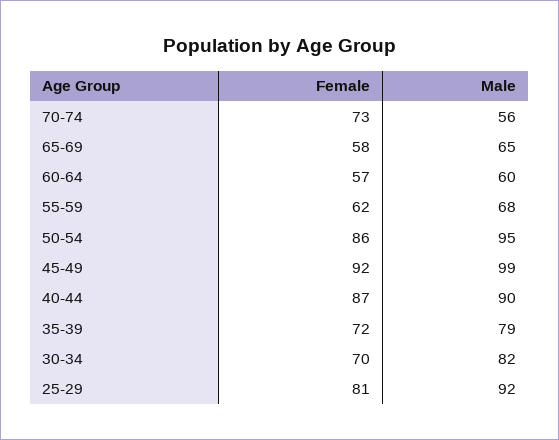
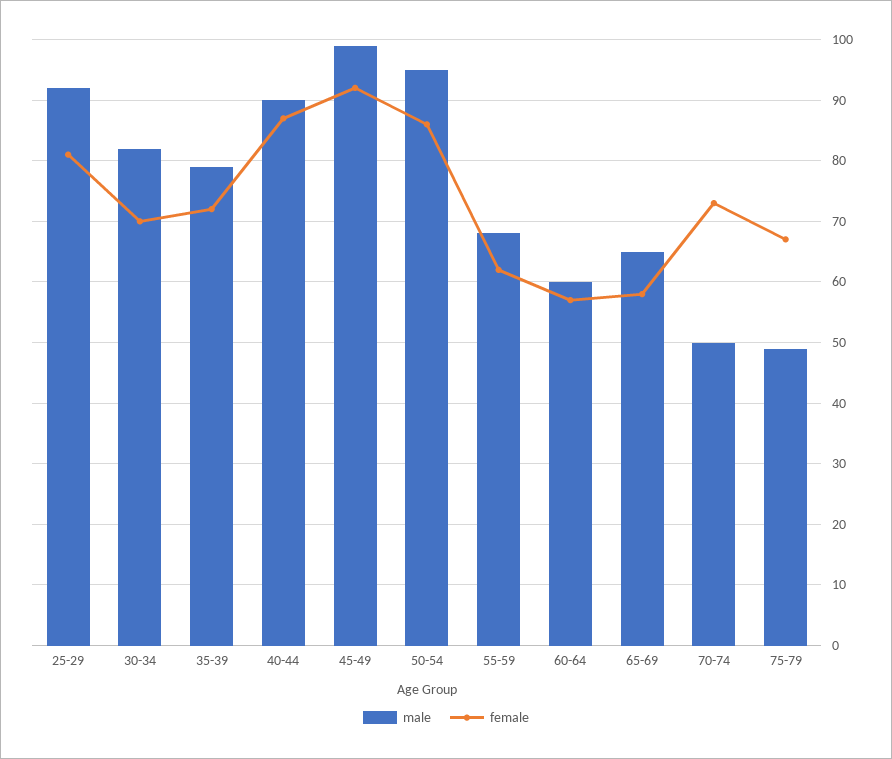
Male, 70-74: 56 -> 50
Male, 75-79: none -> 49
Female, 75-79: none -> 67

